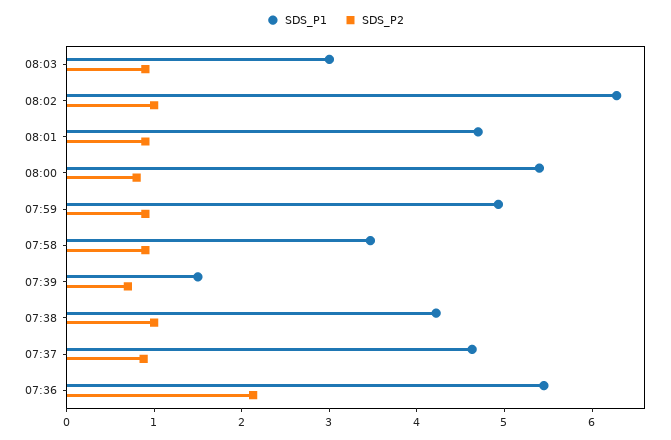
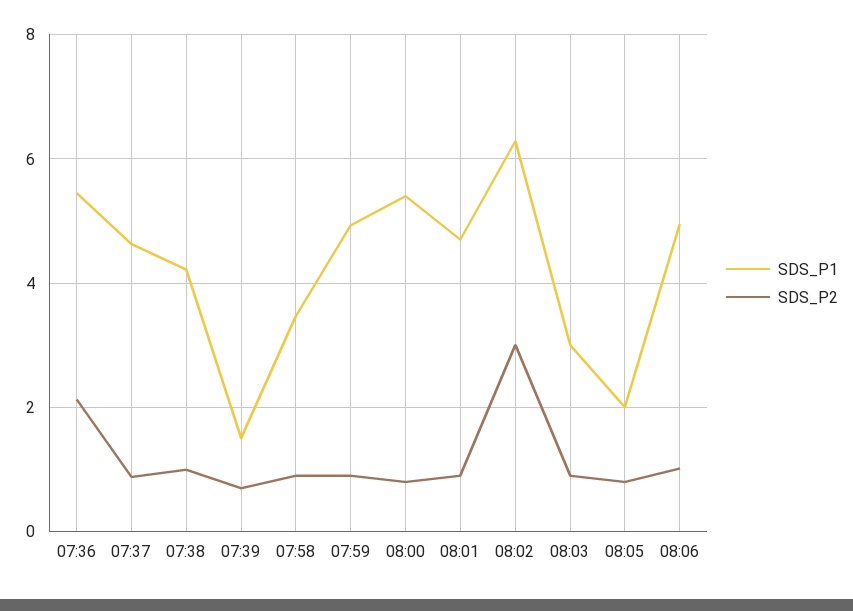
SDS_P2, 08:02: 1 -> 3
SDS_P1, 08:05: none -> 2
SDS_P2, 08:05: none -> 0.8
SDS_P1, 08:06: none -> 5
SDS_P2, 08:06: none -> 1

